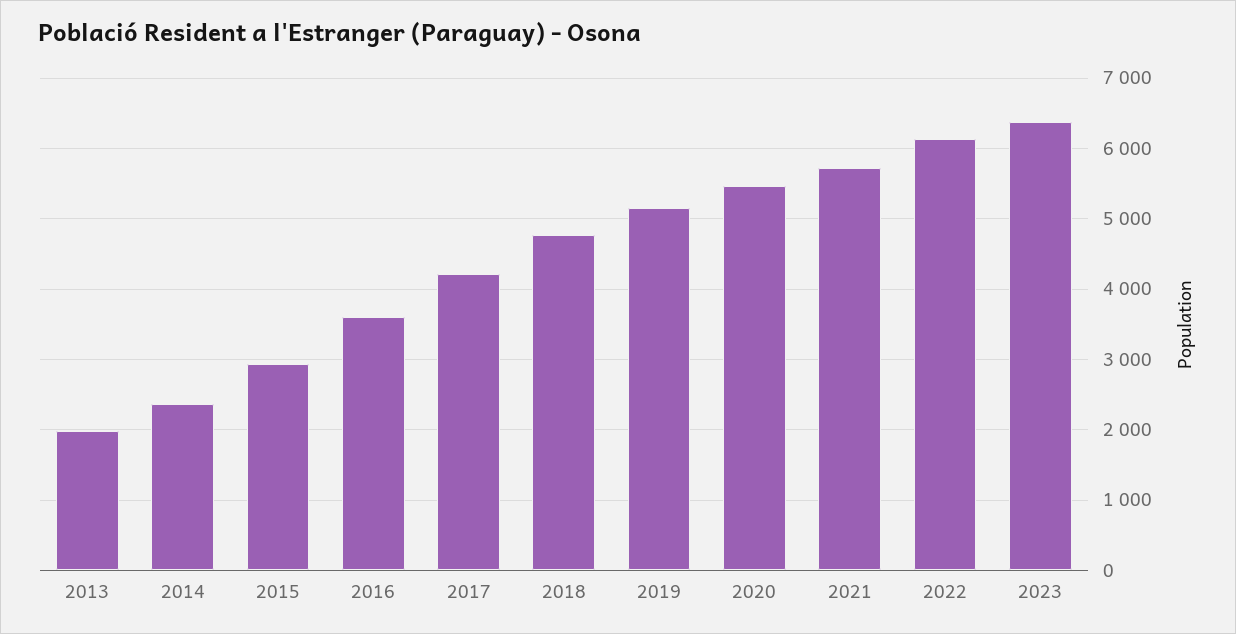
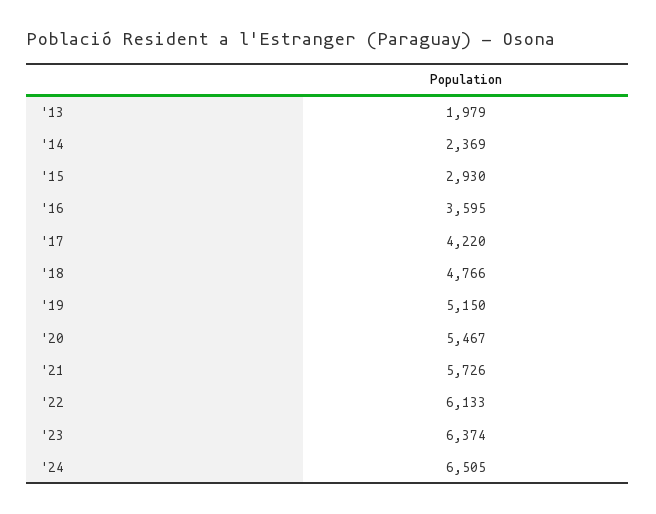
'24: none -> 6505

